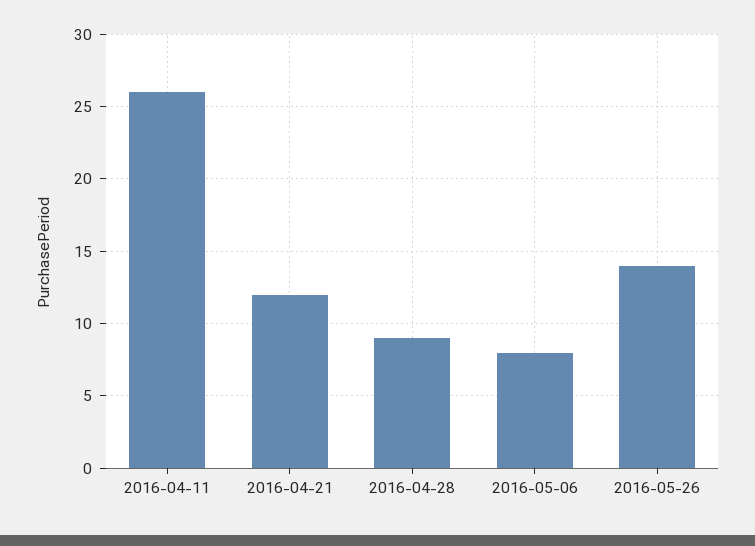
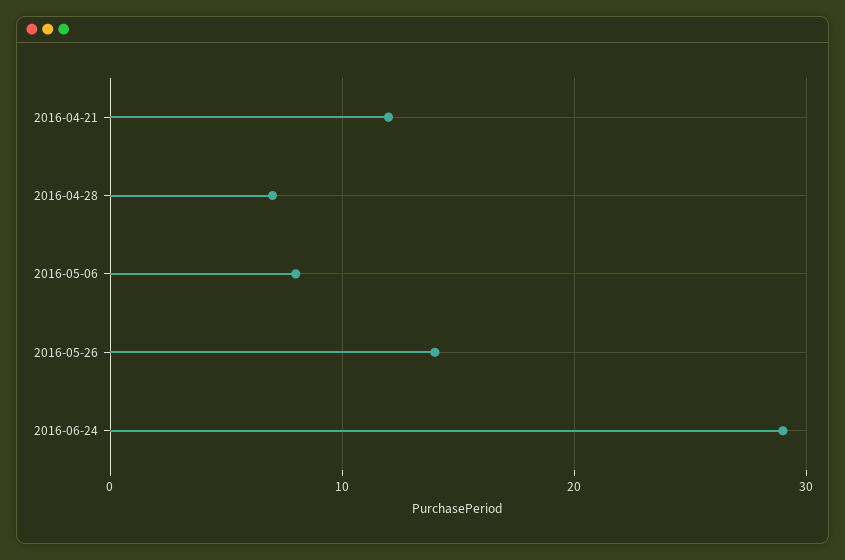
2016-04-11: 26 -> none
2016-04-28: 9 -> 7
2016-06-24: none -> 29

